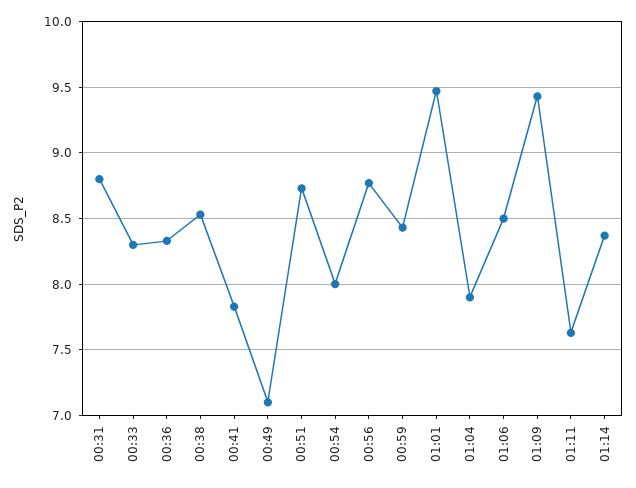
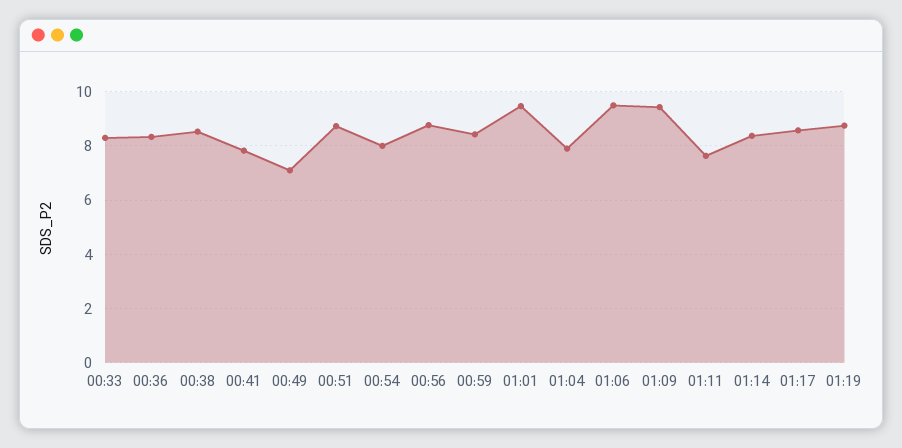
00:31: 8.8 -> none
01:06: 8.5 -> 9.5
01:17: none -> 8.5
01:19: none -> 8.75

